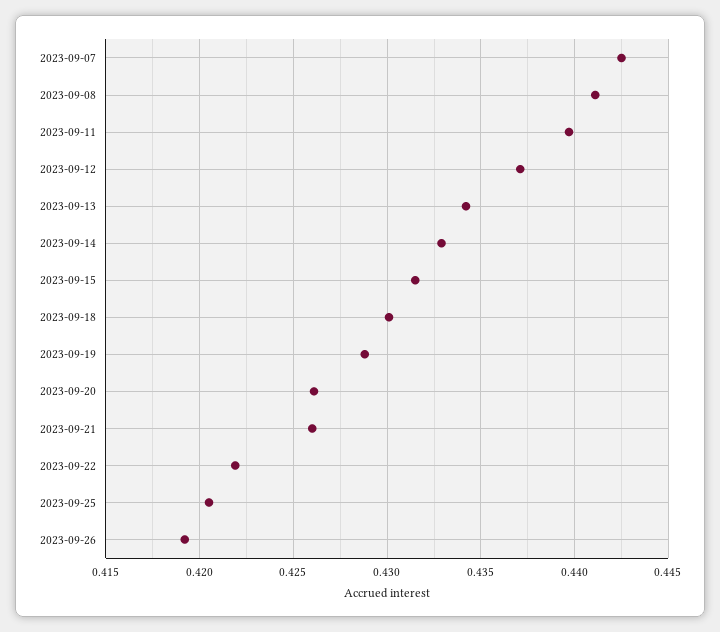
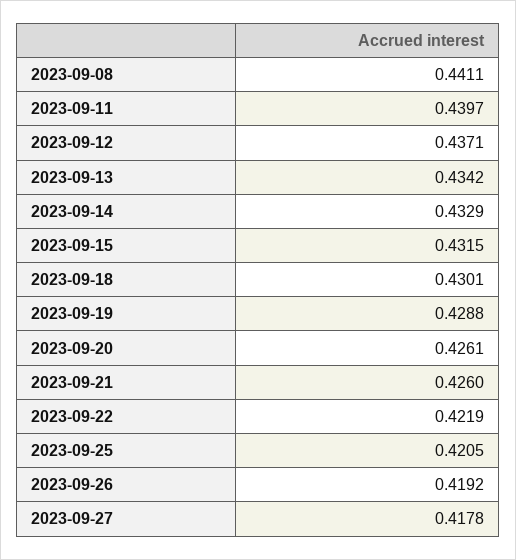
2023-09-07: 0.4425 -> none
2023-09-27: none -> 0.4178

